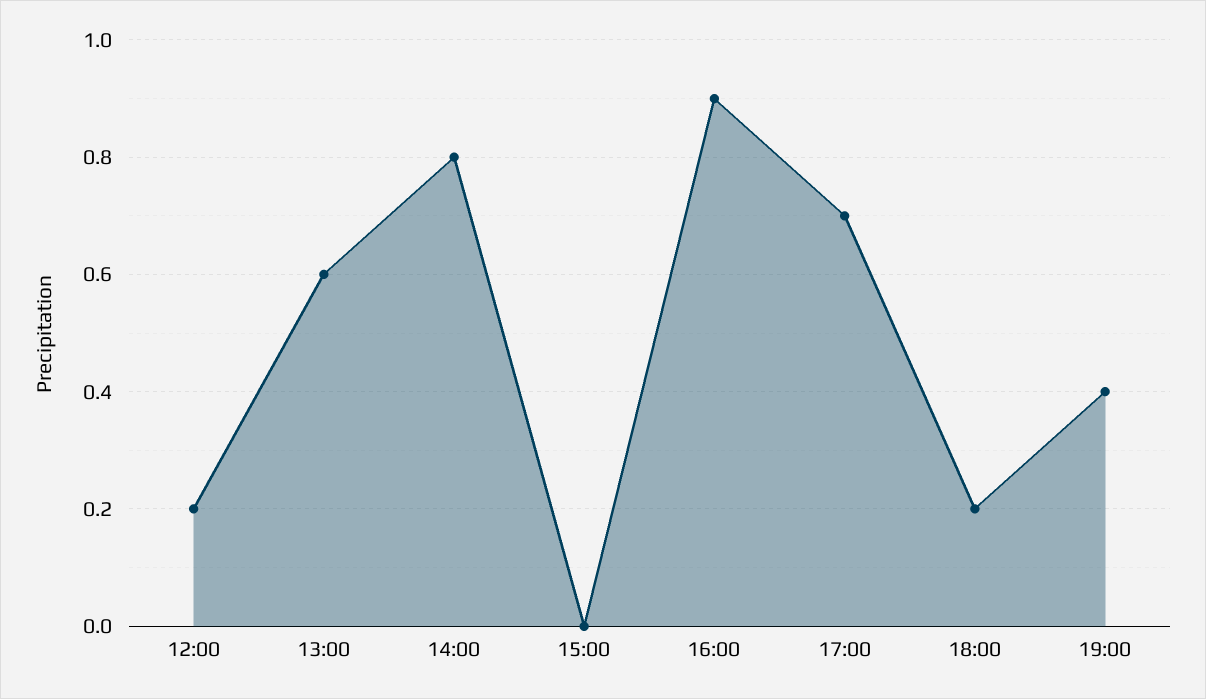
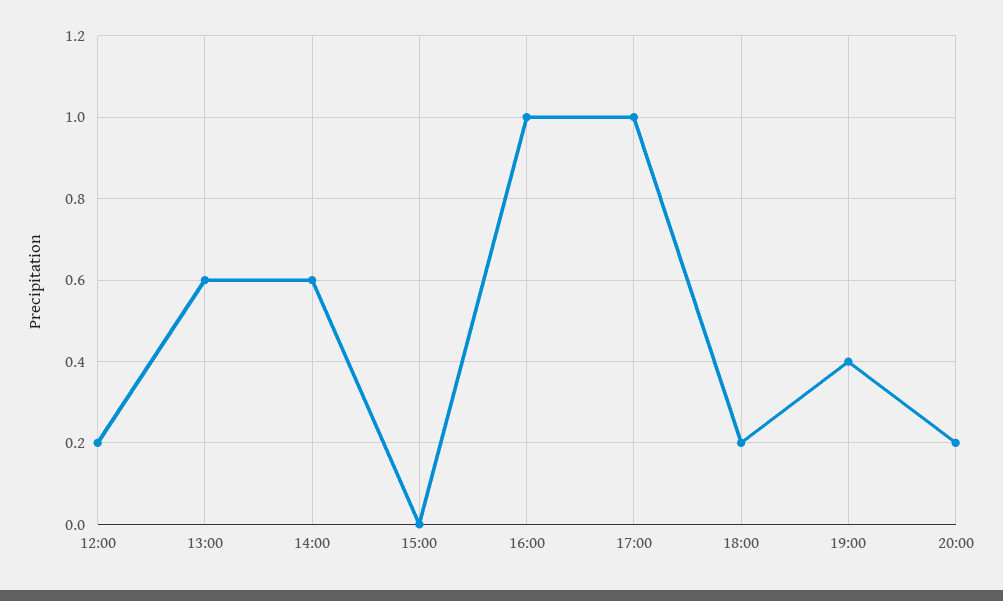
14:00: 0.8 -> 0.6
16:00: 0.9 -> 1
17:00: 0.7 -> 1
20:00: none -> 0.2

